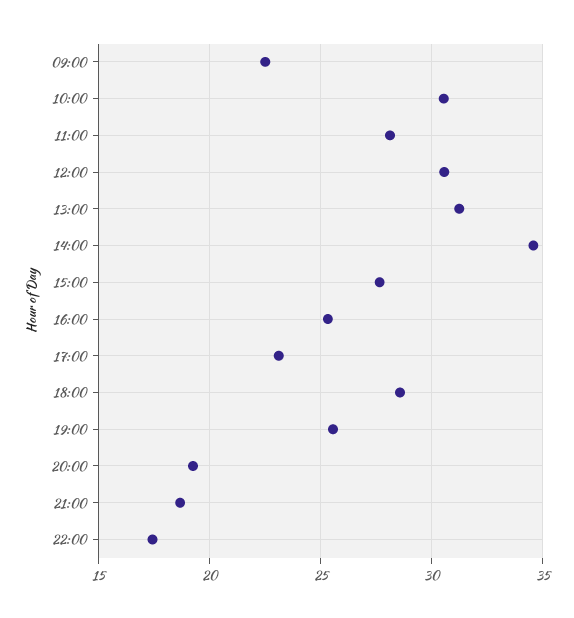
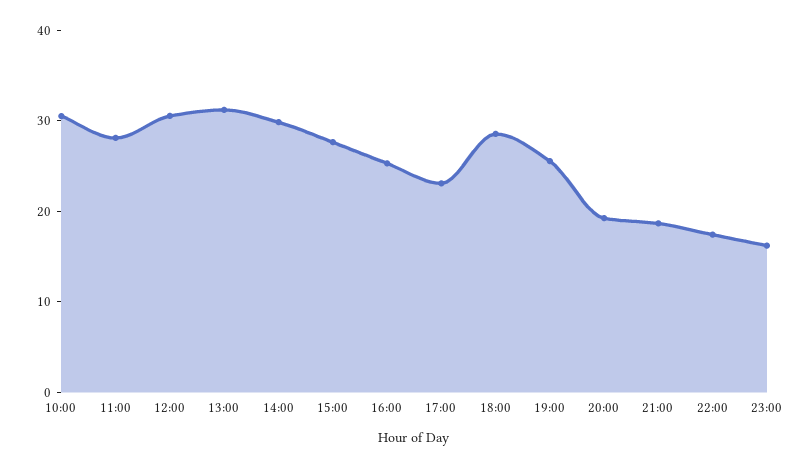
09:00: 22.5 -> none
14:00: 34.5 -> 30
23:00: none -> 16

